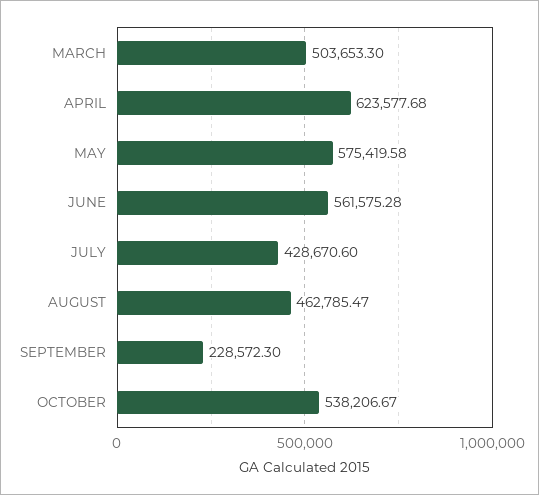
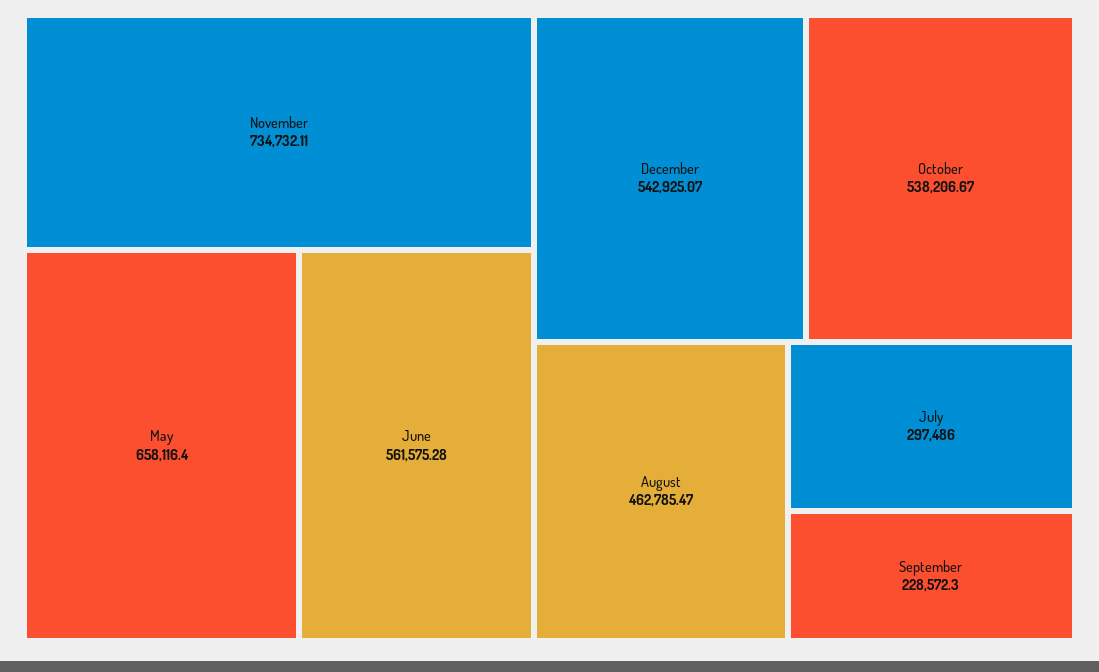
MARCH: 503653.3 -> none
APRIL: 623577.68 -> none
MAY: 575419.58 -> 658116.4
JULY: 428670.6 -> 297486
November: none -> 734732.11
December: none -> 542925.07

